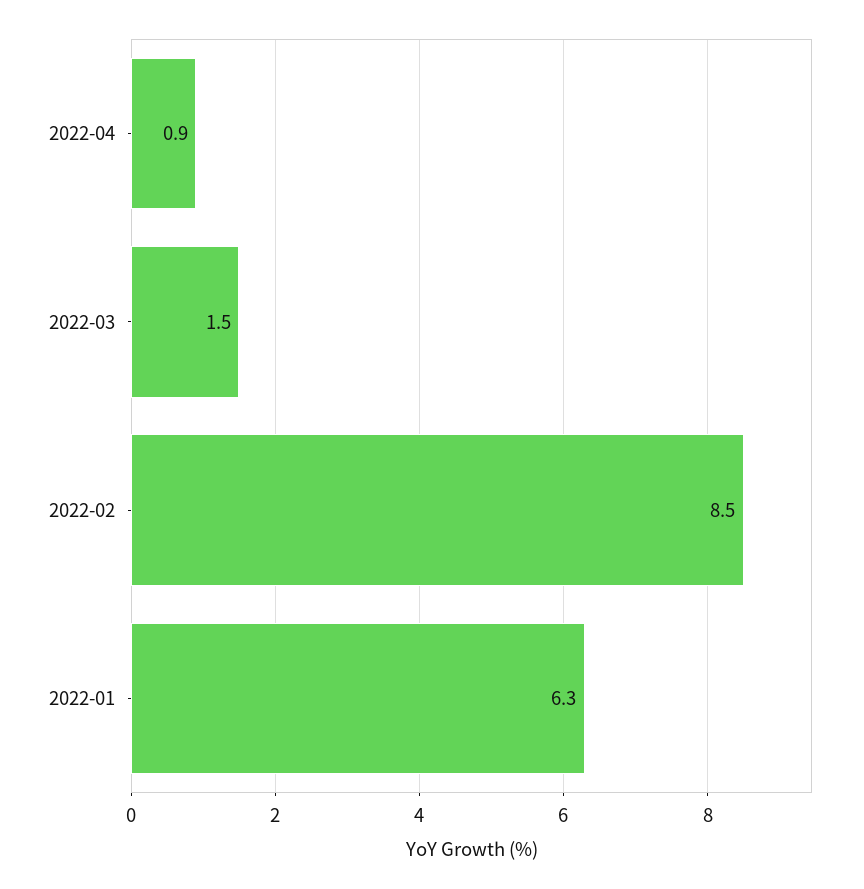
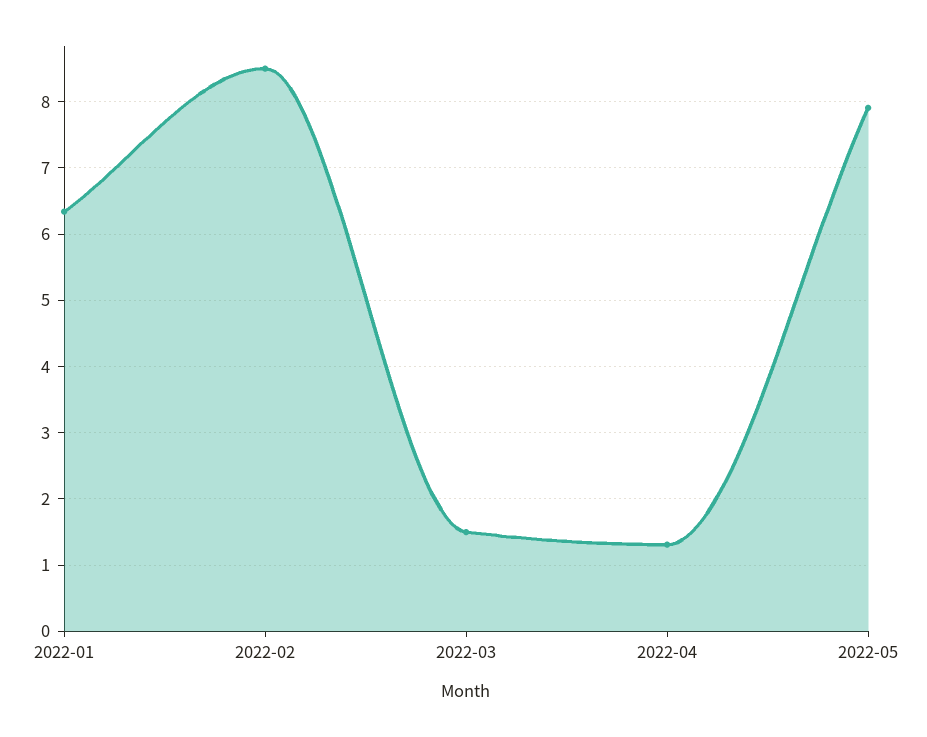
2022-04: 0.9 -> 1.3
2022-05: none -> 7.9

